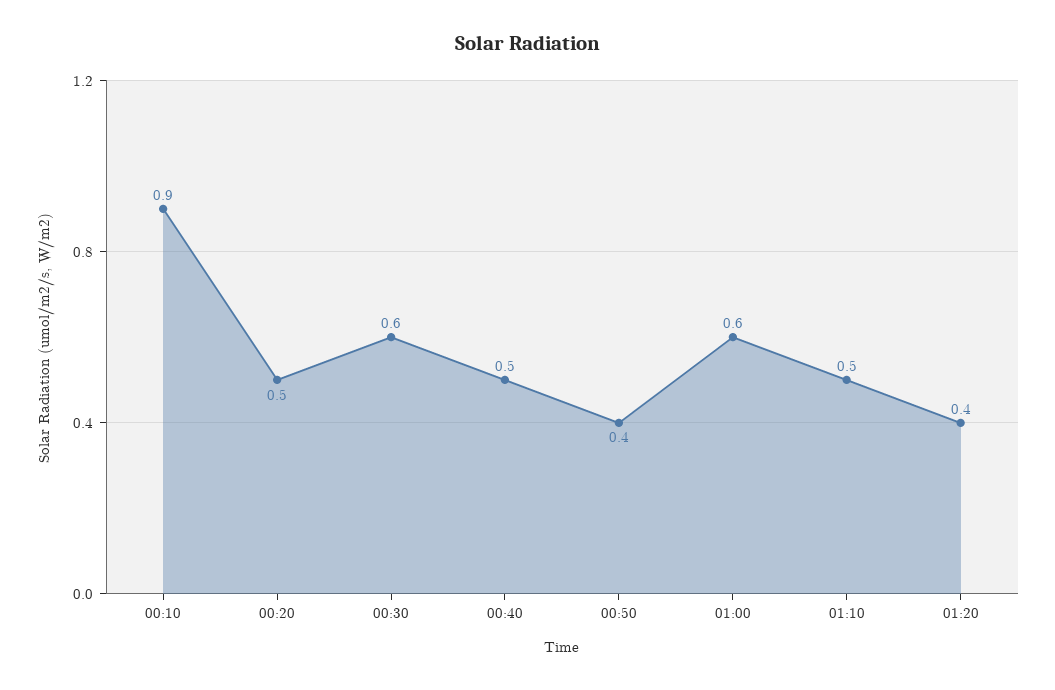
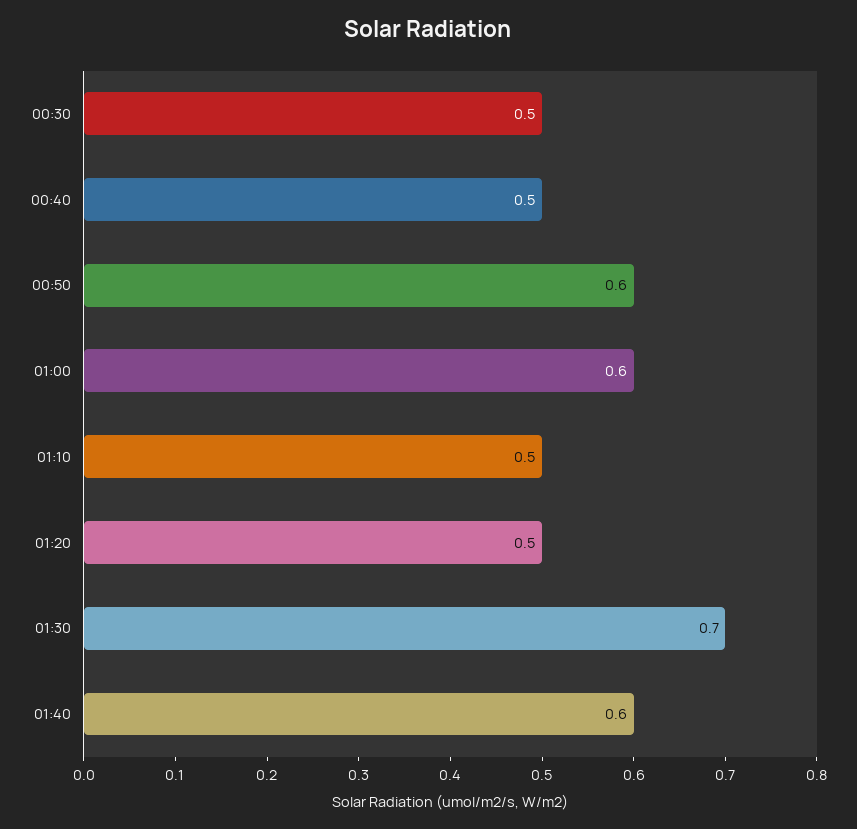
00:10: 0.9 -> none
00:20: 0.5 -> none
00:30: 0.6 -> 0.5
00:50: 0.4 -> 0.6
01:20: 0.4 -> 0.5
01:30: none -> 0.7
01:40: none -> 0.6

